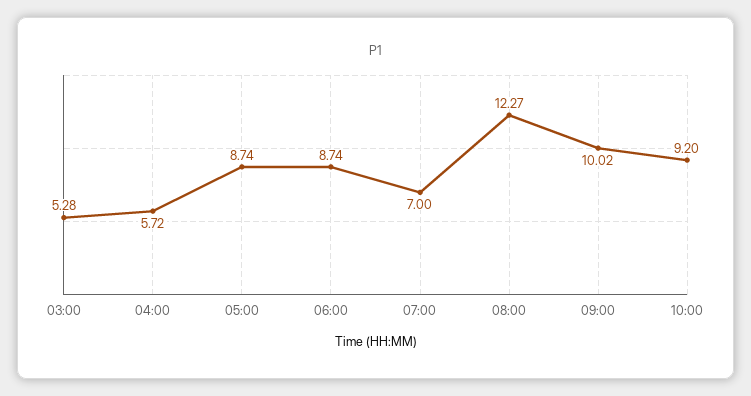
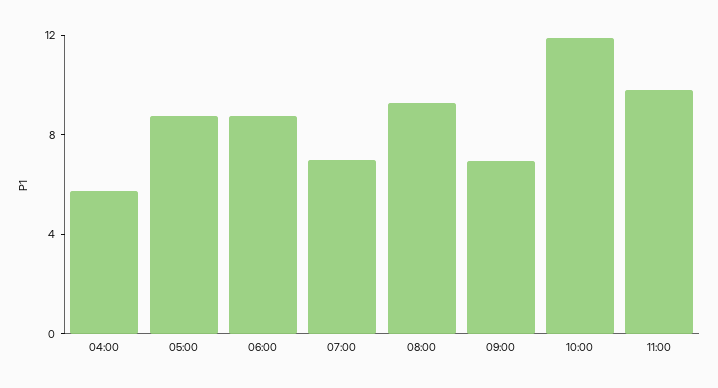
03:00: 5.28 -> none
08:00: 12.27 -> 9
09:00: 10.02 -> 7
10:00: 9.2 -> 12
11:00: none -> 10

